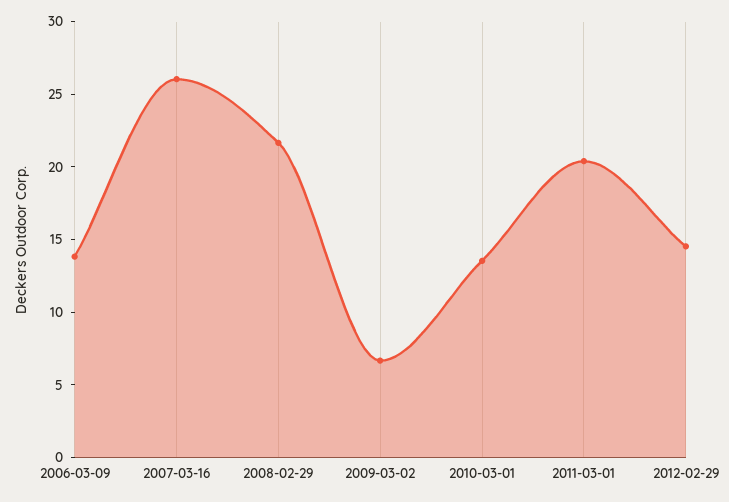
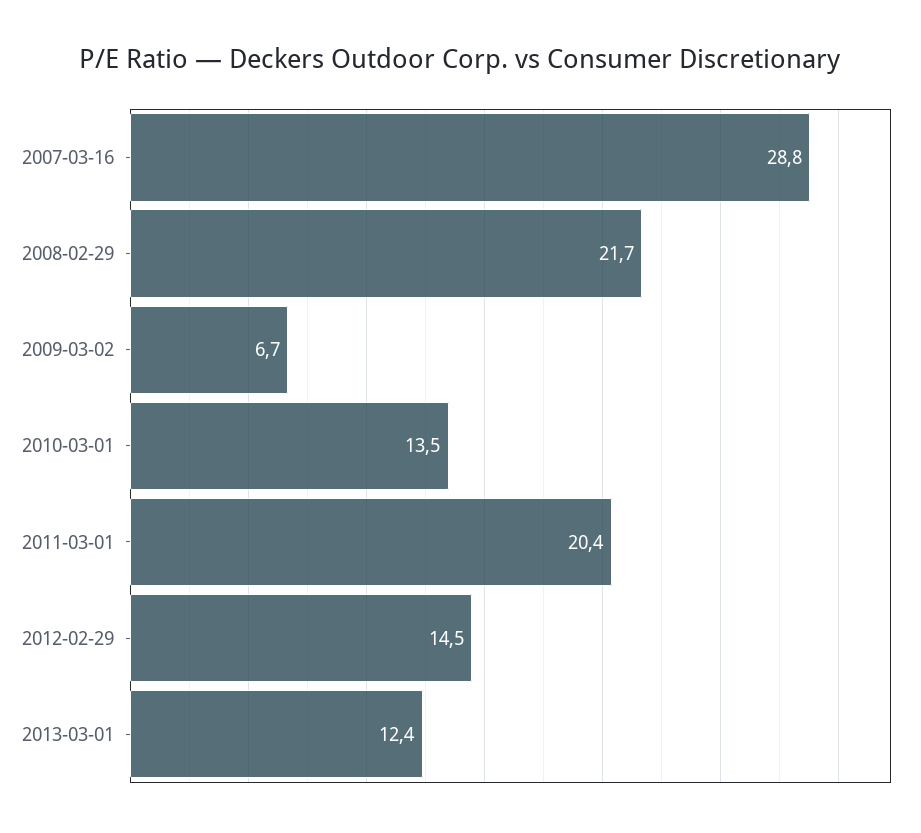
2006-03-09: 14 -> none
2007-03-16: 26 -> 28.8
2013-03-01: none -> 12.4

